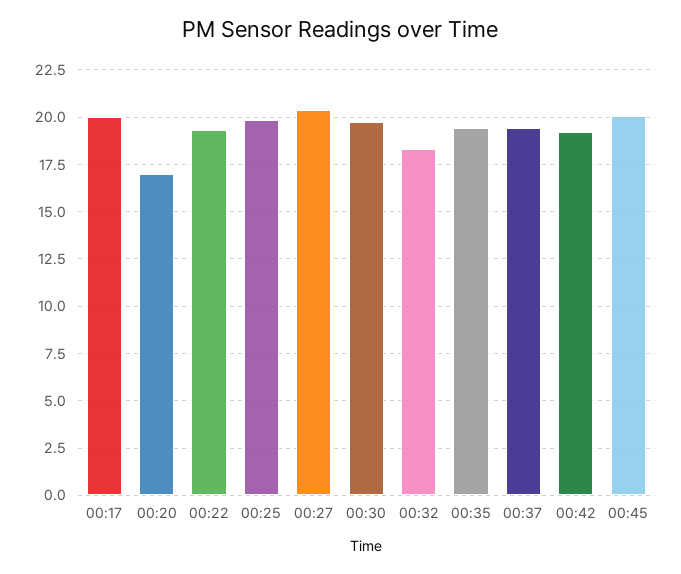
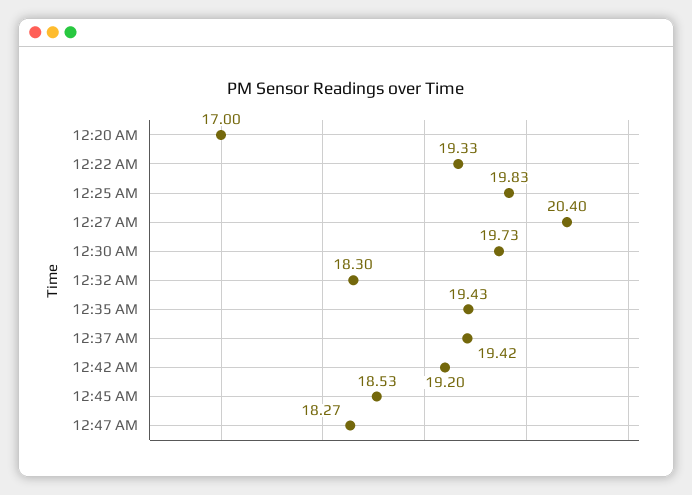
00:17: 20 -> none
00:45: 20 -> 18.53
12:47 AM: none -> 18.27

